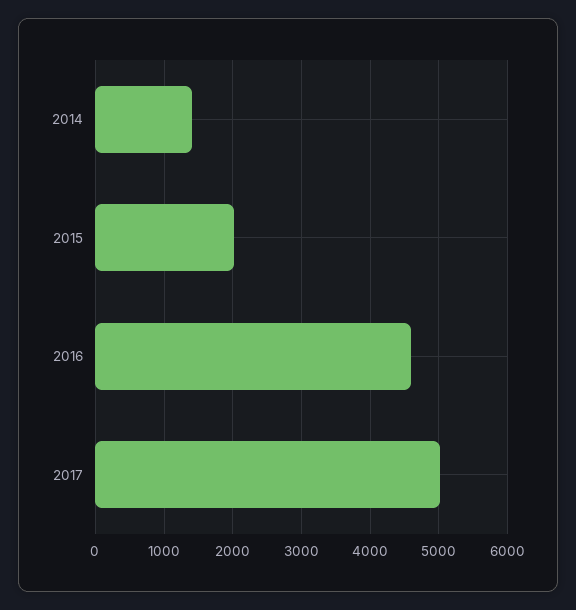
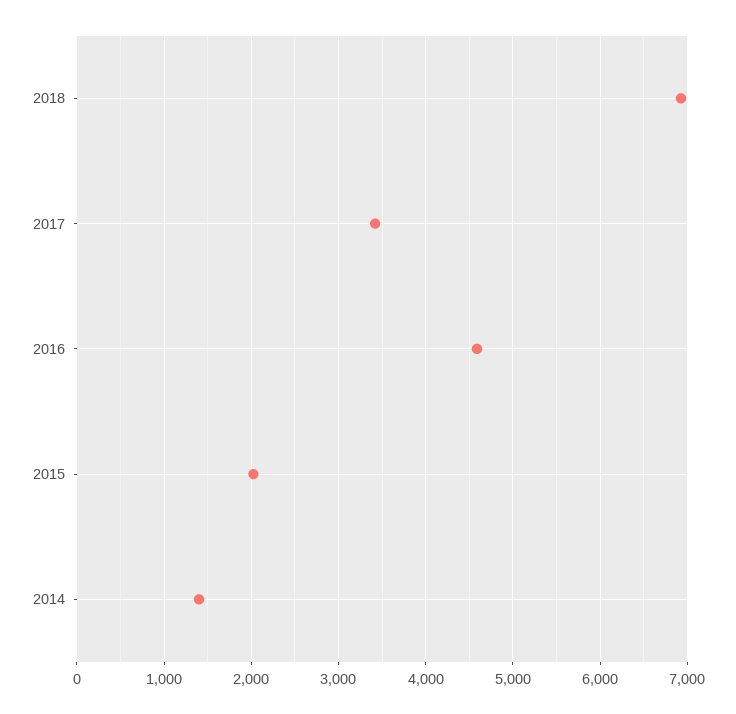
2017: 5000 -> 3400
2018: none -> 6900

